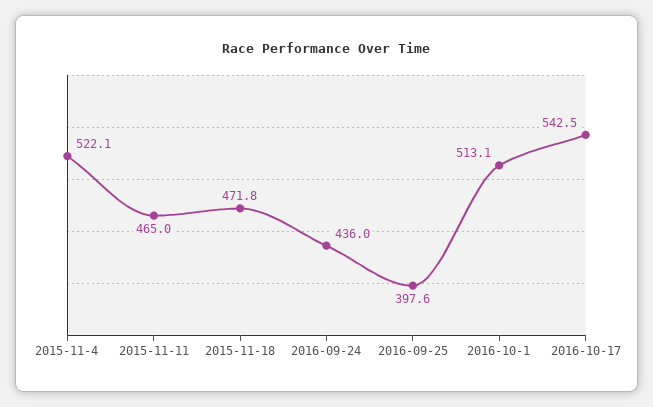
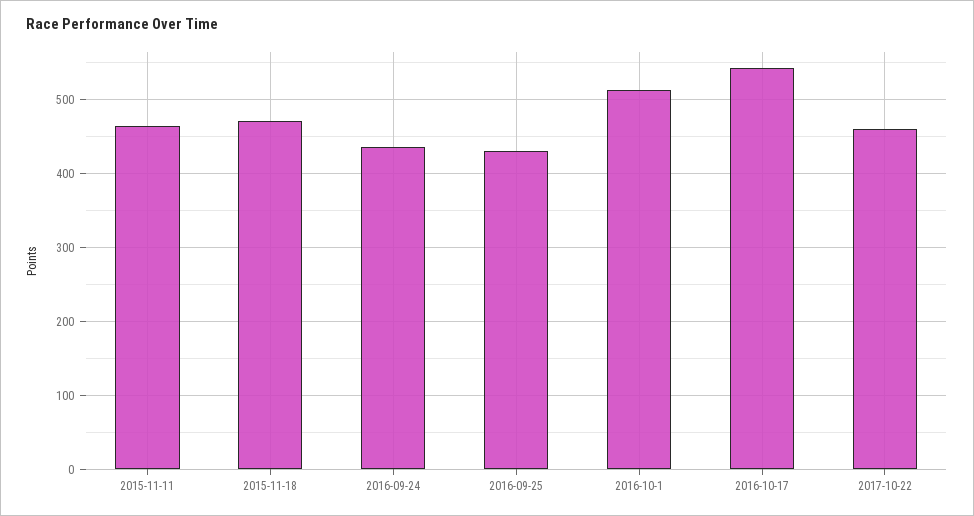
2015-11-4: 522.1 -> none
2016-09-25: 397.6 -> 430
2017-10-22: none -> 460

